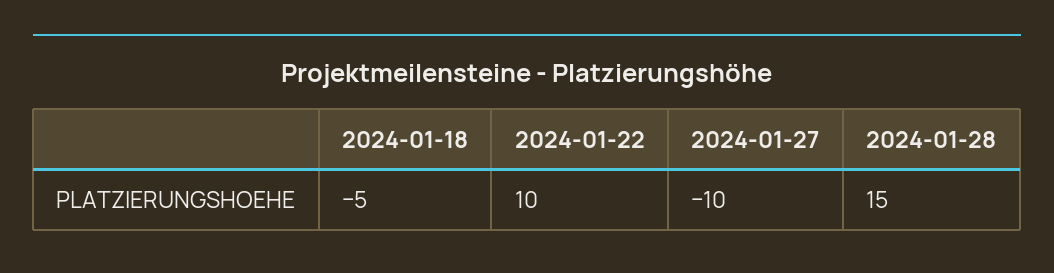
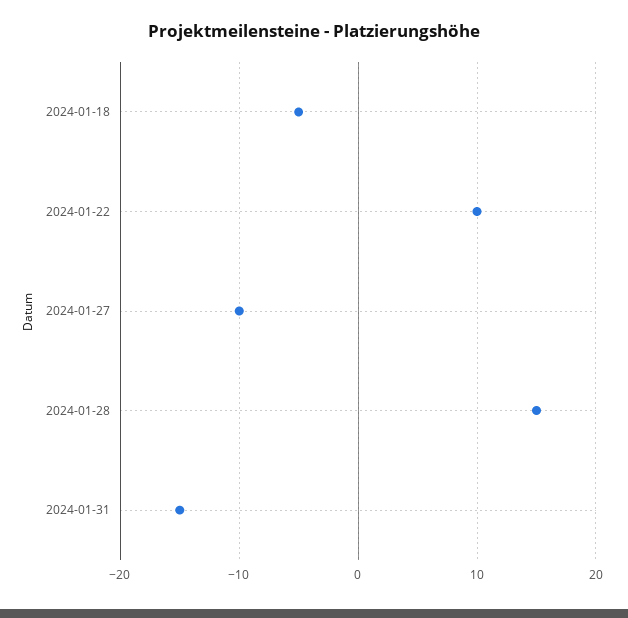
2024-01-31: none -> -15

